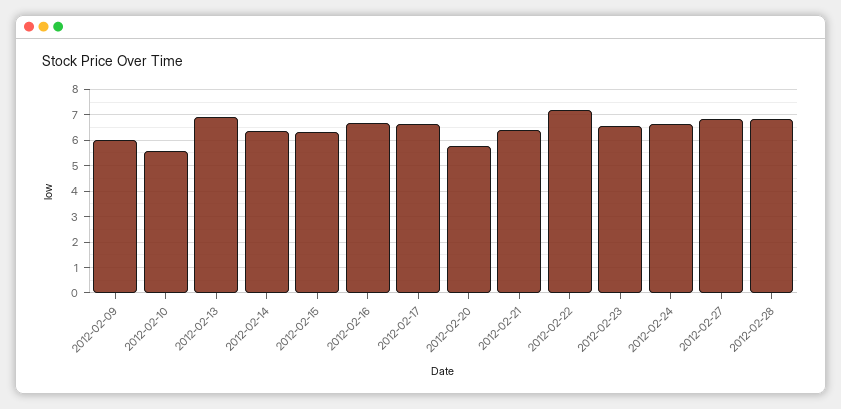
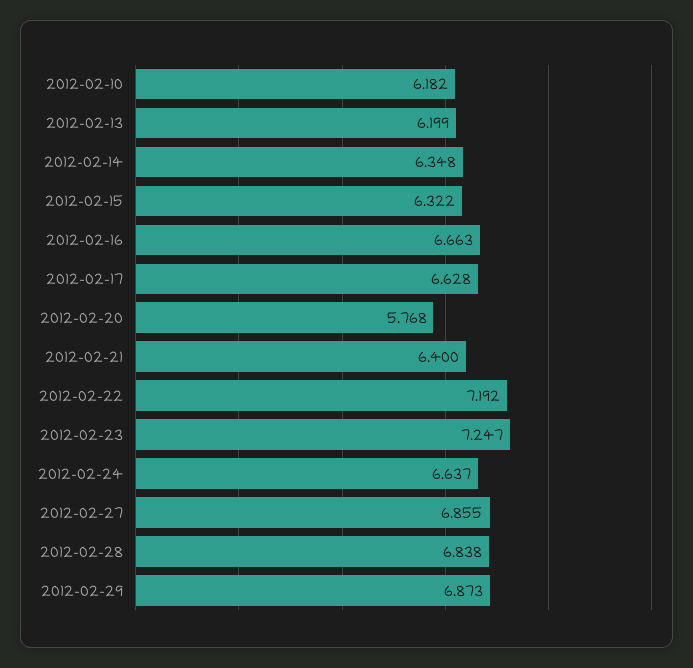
2012-02-09: 6 -> none
2012-02-10: 5.5 -> 6.182
2012-02-13: 7 -> 6.199
2012-02-23: 6.5 -> 7.247
2012-02-29: none -> 6.873

